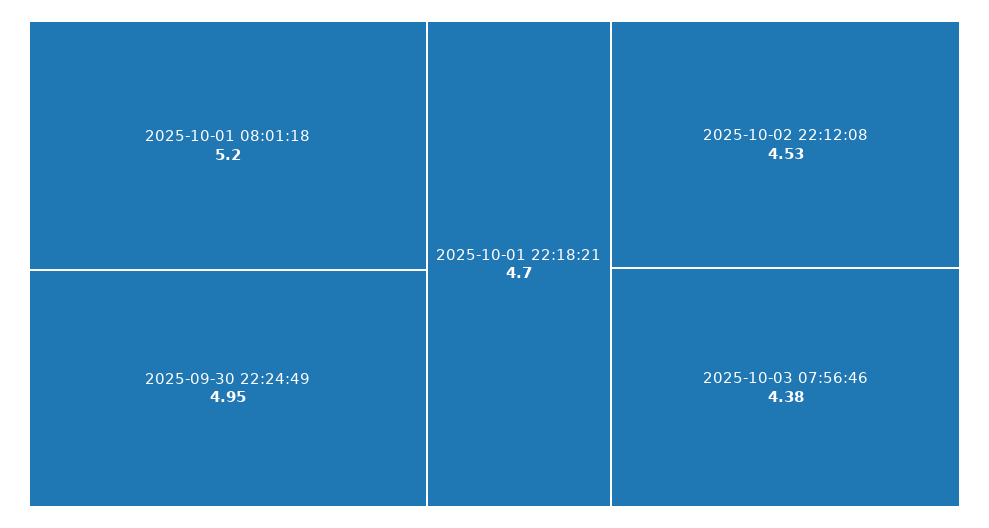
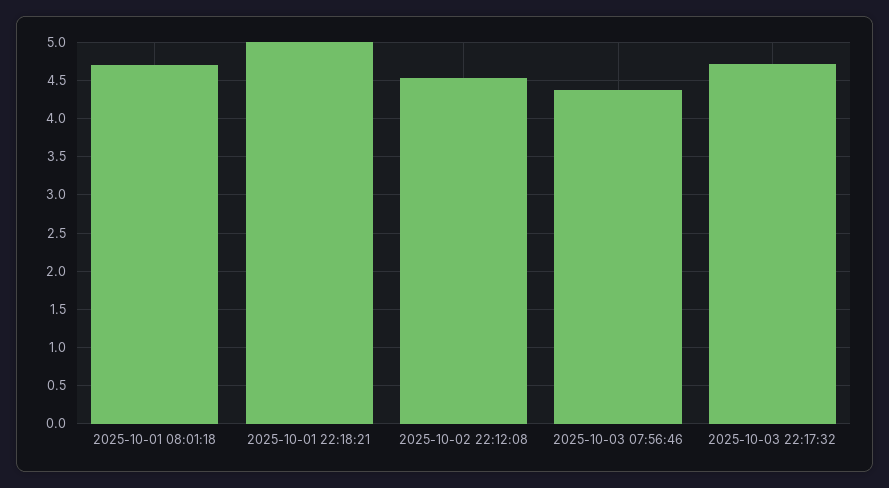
2025-10-01 08:01:18: 5.2 -> 4.7
2025-09-30 22:24:49: 4.95 -> none
2025-10-01 22:18:21: 4.7 -> 5
2025-10-03 22:17:32: none -> 4.7

